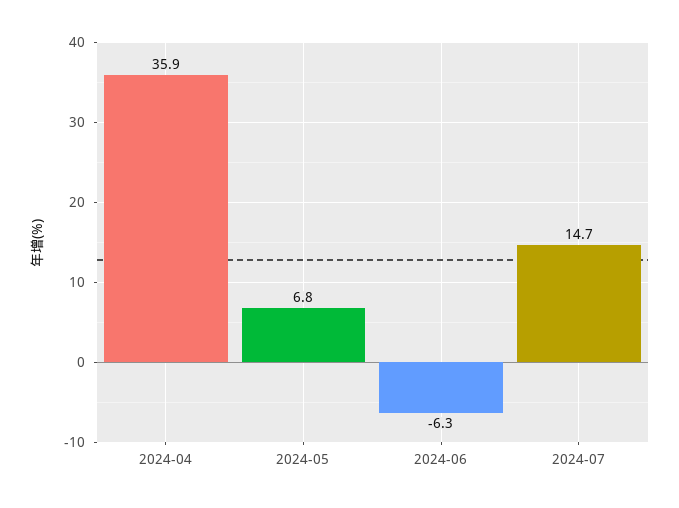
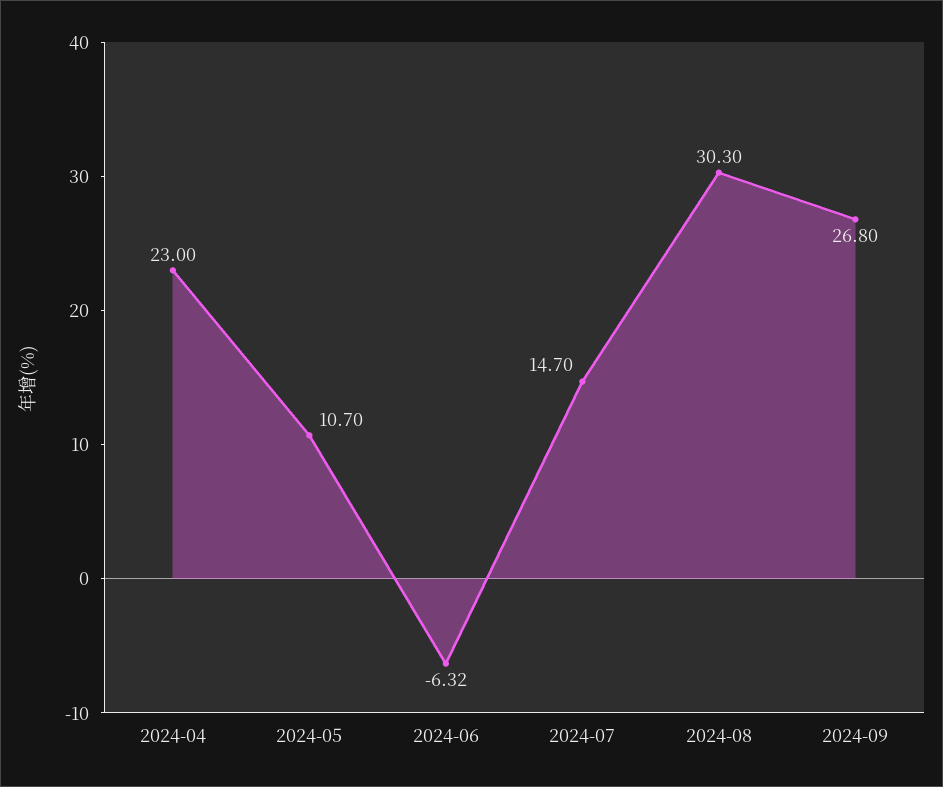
2024-04: 35.9 -> 23
2024-05: 6.8 -> 10.7
2024-08: none -> 30.3
2024-09: none -> 26.8

